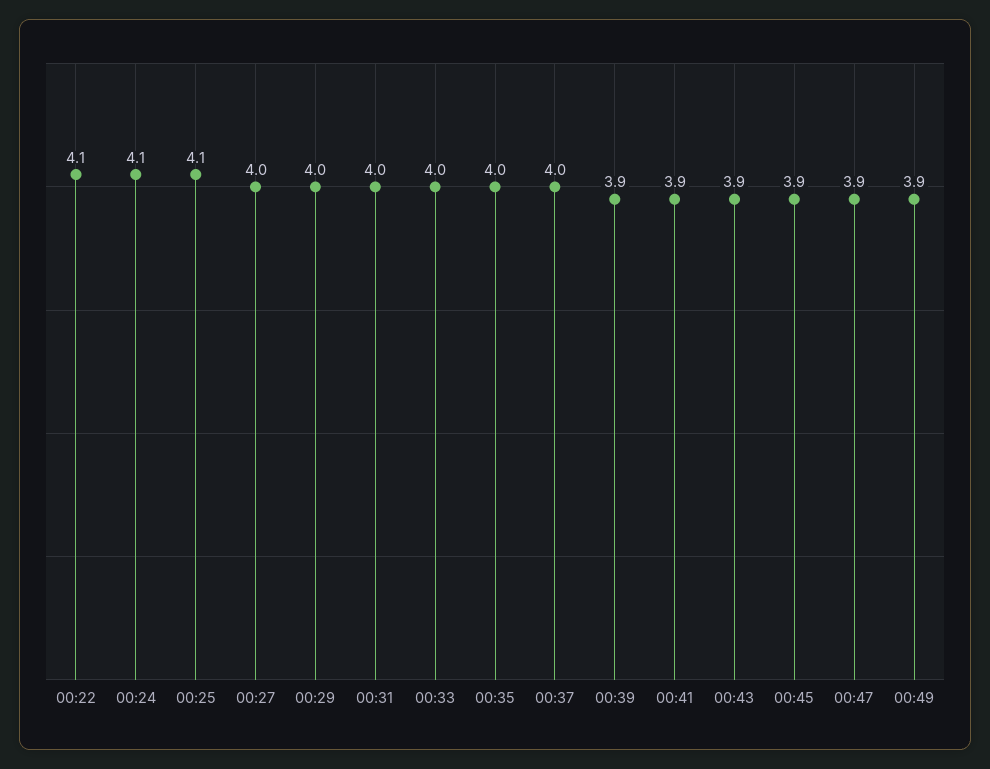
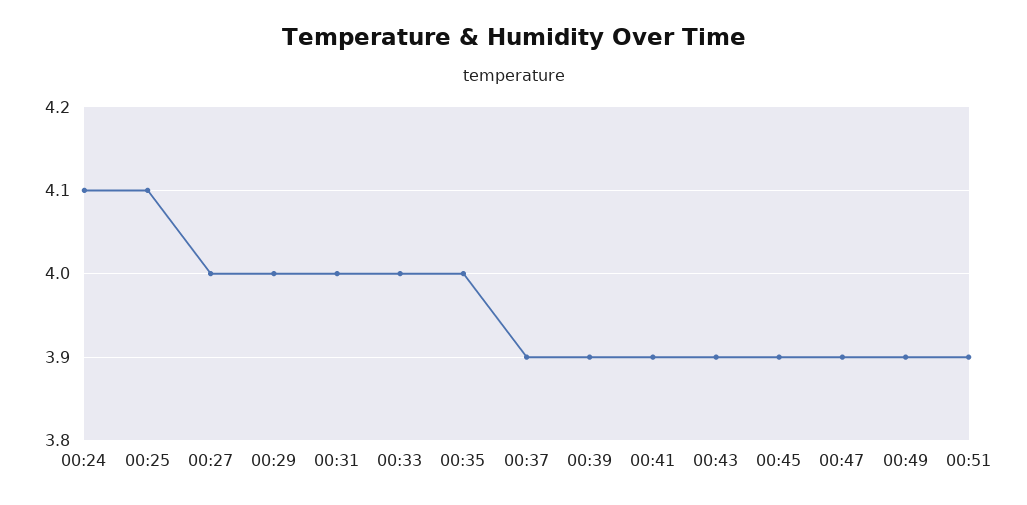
00:22: 4.1 -> none
00:37: 4 -> 3.9
00:51: none -> 3.9

